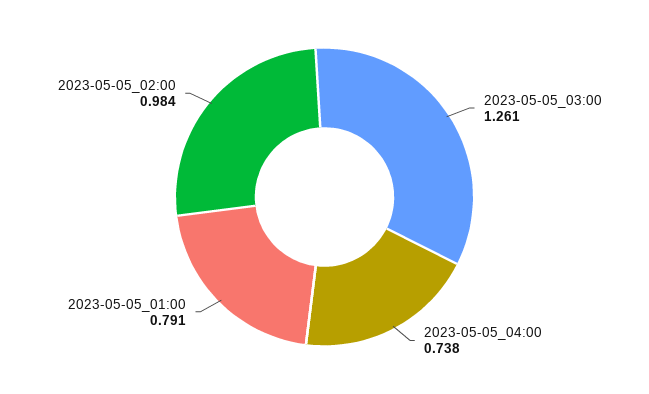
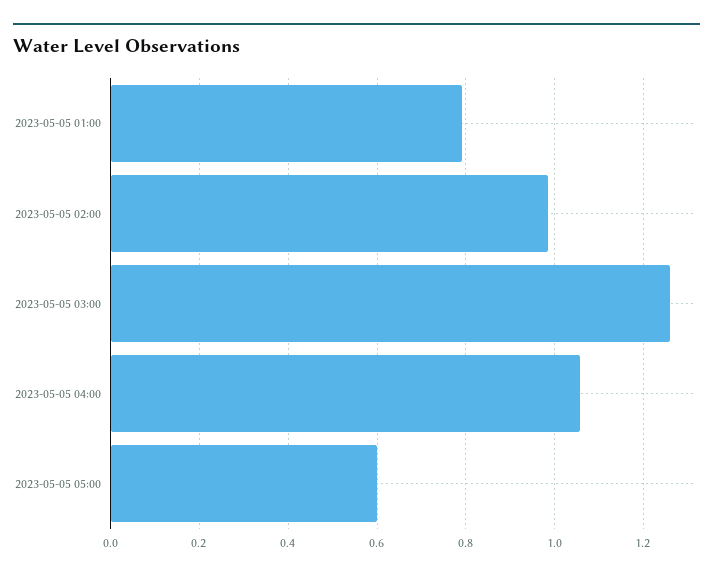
2023-05-05_04:00: 0.738 -> 1.06
2023-05-05 05:00: none -> 0.6

